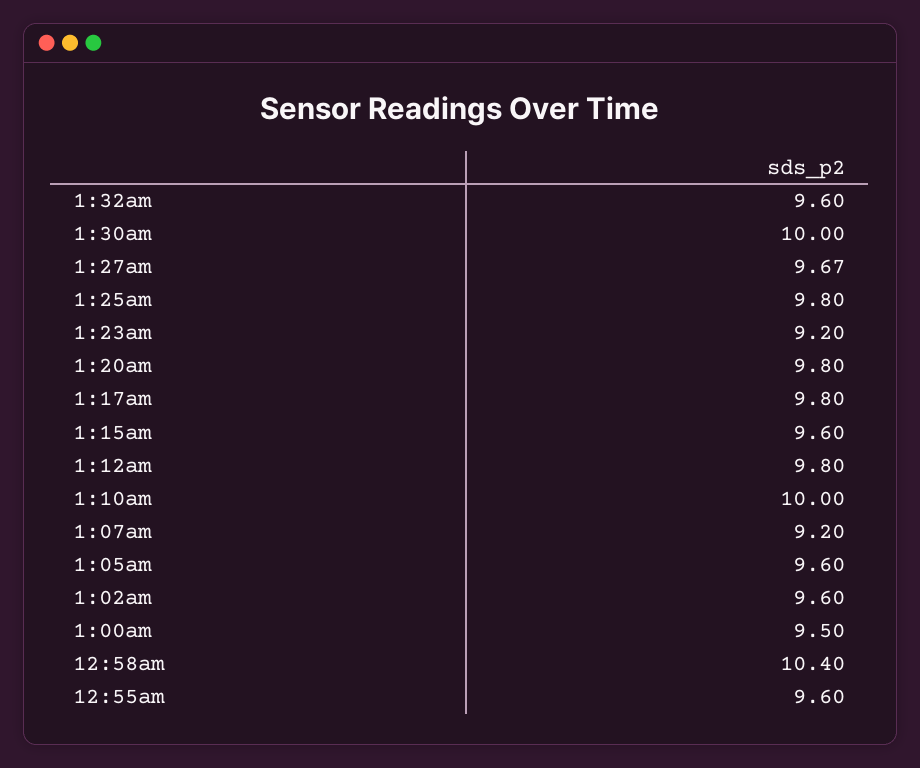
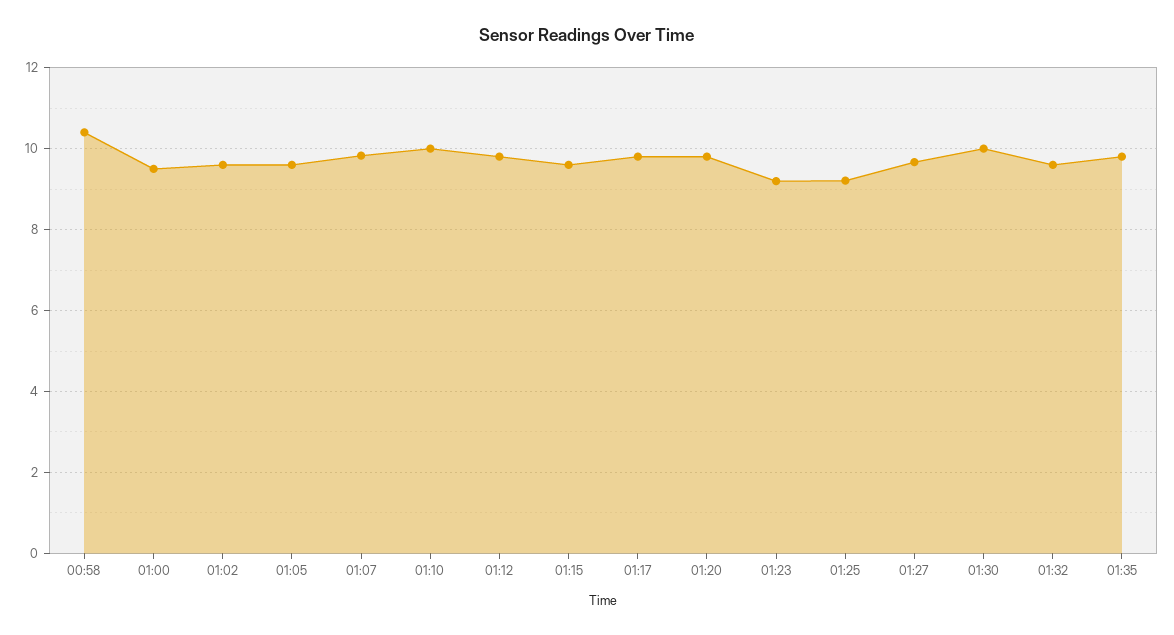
1:25am: 9.8 -> 9.2
1:07am: 9.2 -> 9.8
12:55am: 9.6 -> none
01:35: none -> 9.8

